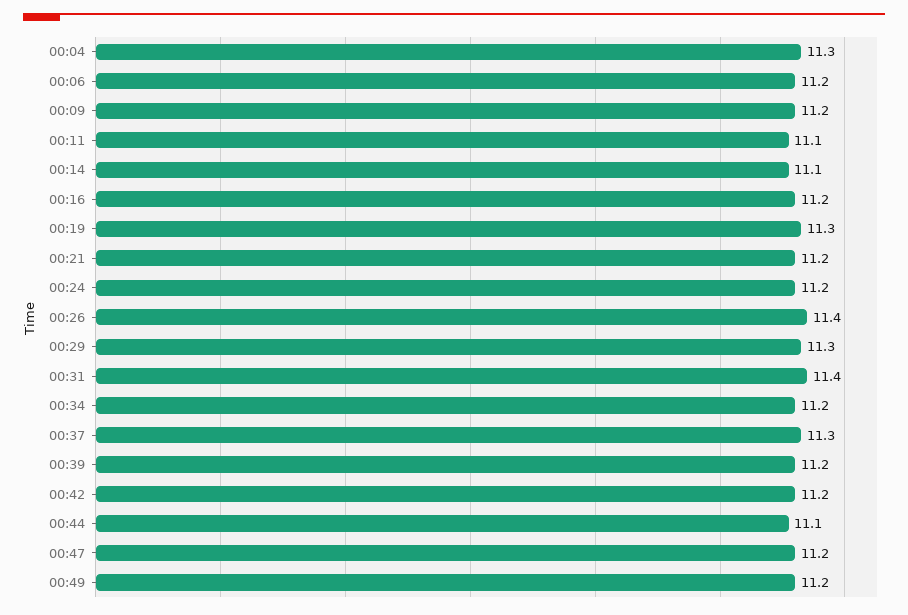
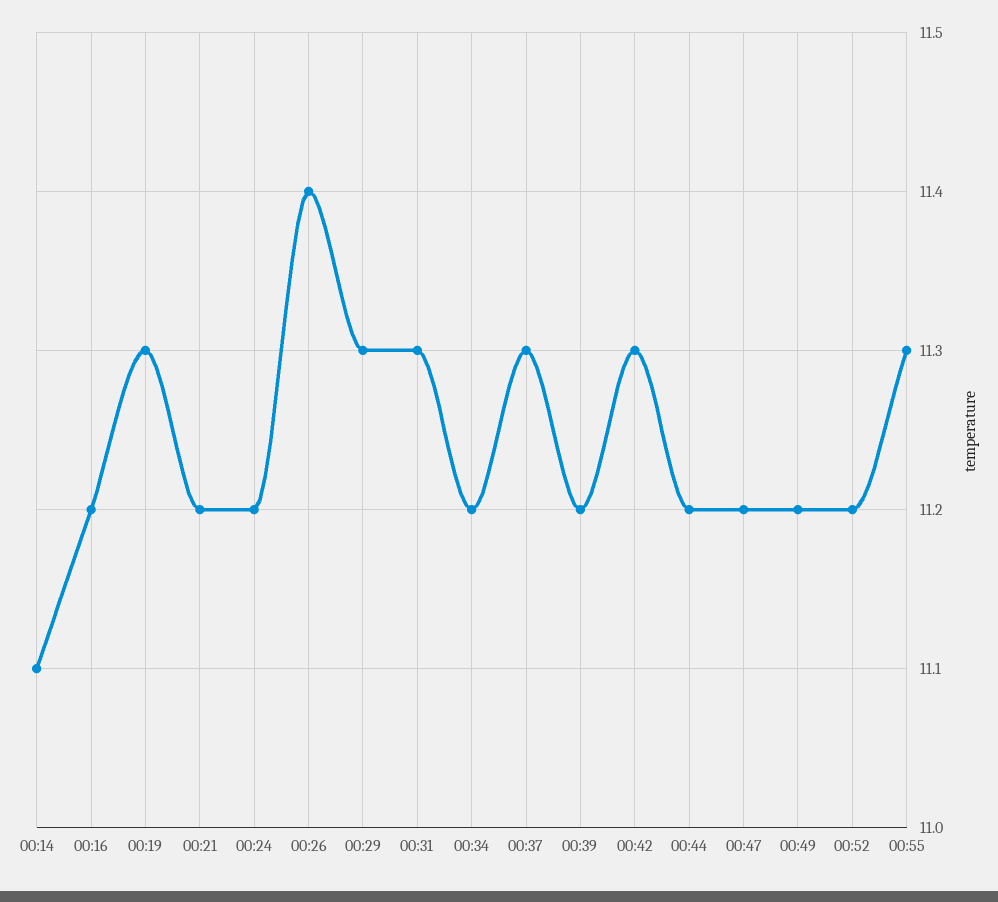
00:04: 11.3 -> none
00:06: 11.2 -> none
00:09: 11.2 -> none
00:11: 11.1 -> none
00:31: 11.4 -> 11.3
00:42: 11.2 -> 11.3
00:44: 11.1 -> 11.2
00:52: none -> 11.2
00:55: none -> 11.3

